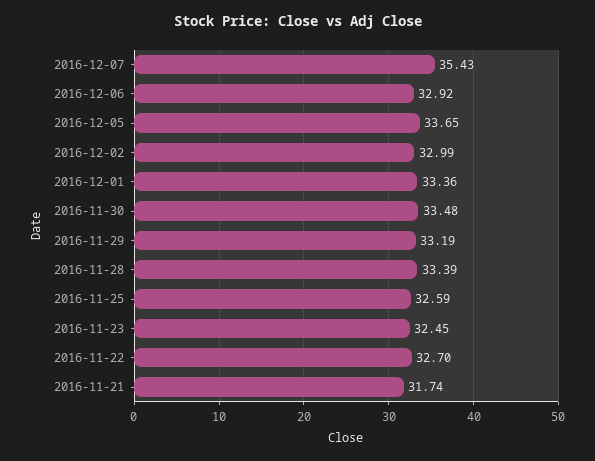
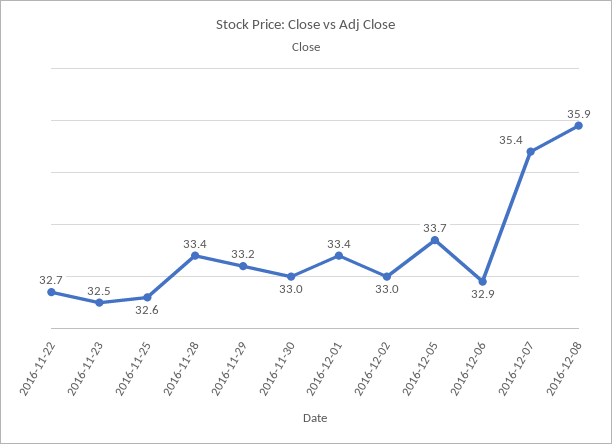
2016-11-30: 33.48 -> 33
2016-11-21: 31.74 -> none
2016-12-08: none -> 35.9

